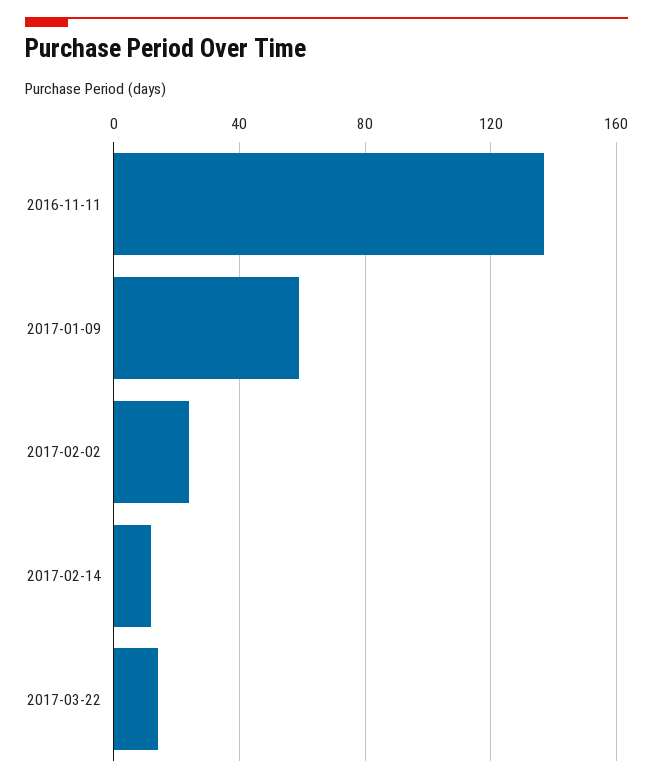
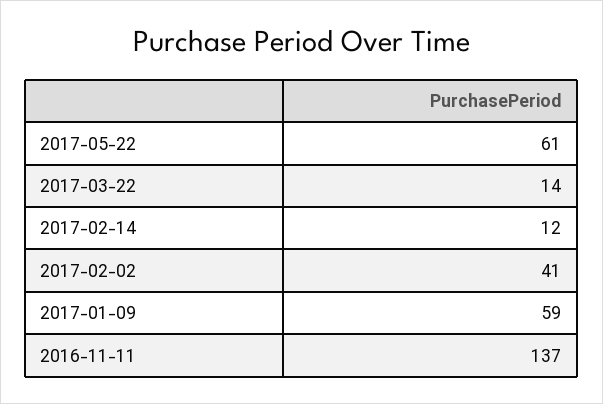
2017-02-02: 25 -> 41
2017-05-22: none -> 61

